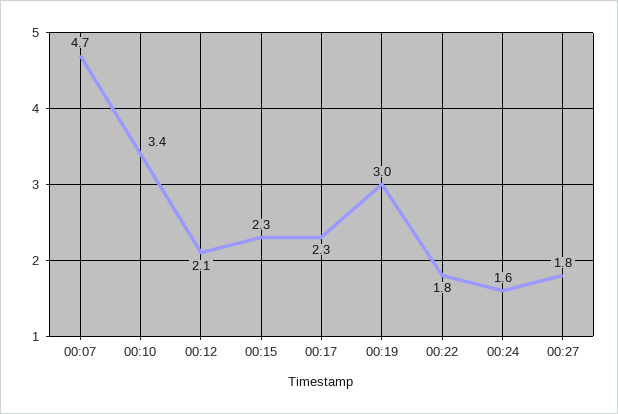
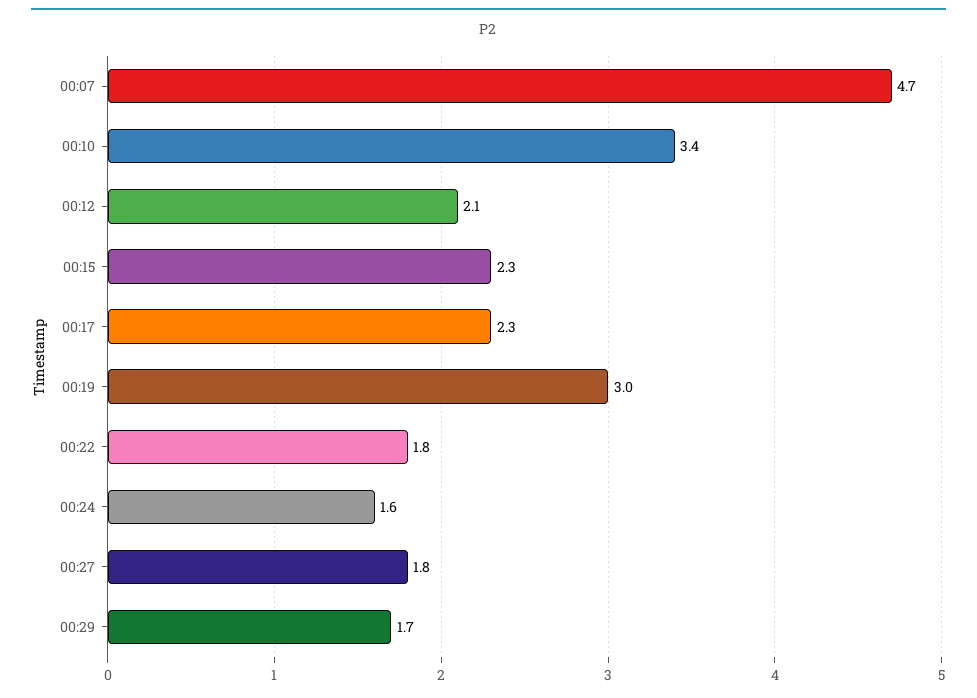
00:29: none -> 1.7

